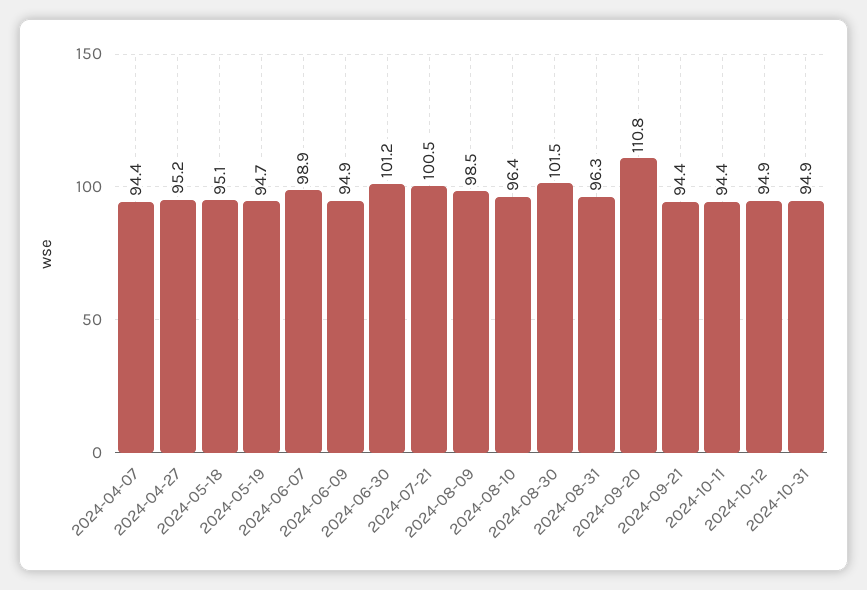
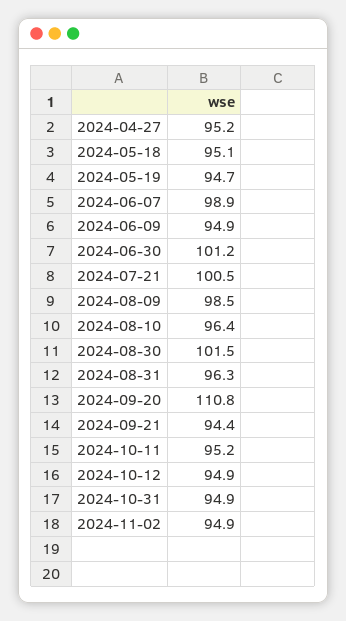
2024-04-07: 94.4 -> none
2024-10-11: 94.4 -> 95.2
2024-11-02: none -> 94.9

